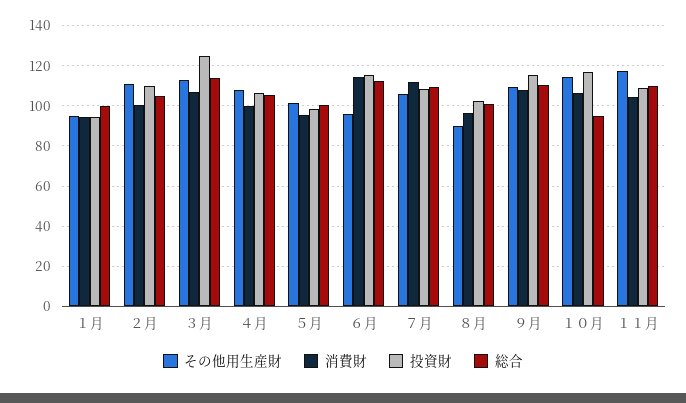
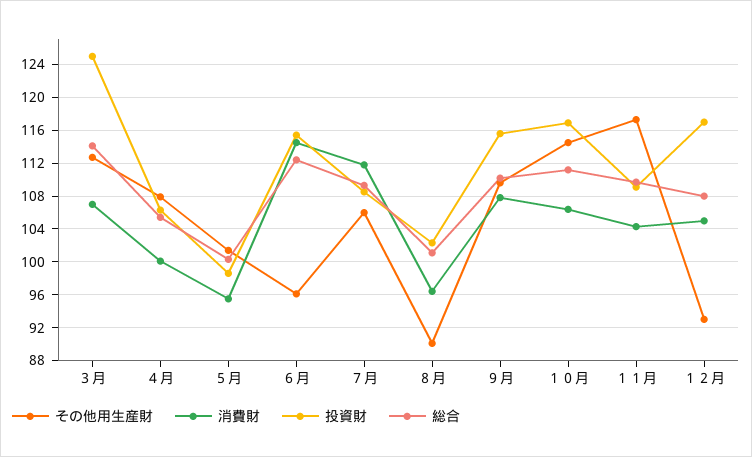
その他用生産財, １月: 95 -> none
消費財, １月: 95 -> none
投資財, １月: 95 -> none
総合, １月: 100 -> none
その他用生産財, ２月: 110 -> none
消費財, ２月: 100 -> none
投資財, ２月: 110 -> none
総合, ２月: 105 -> none
総合, １０月: 95 -> 111
その他用生産財, １２月: none -> 93
消費財, １２月: none -> 105
投資財, １２月: none -> 117
総合, １２月: none -> 108

